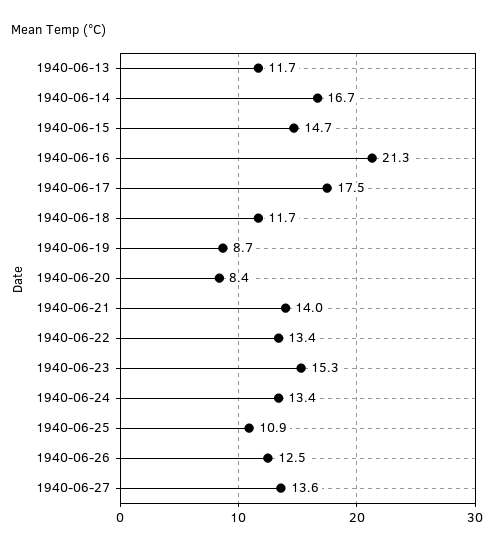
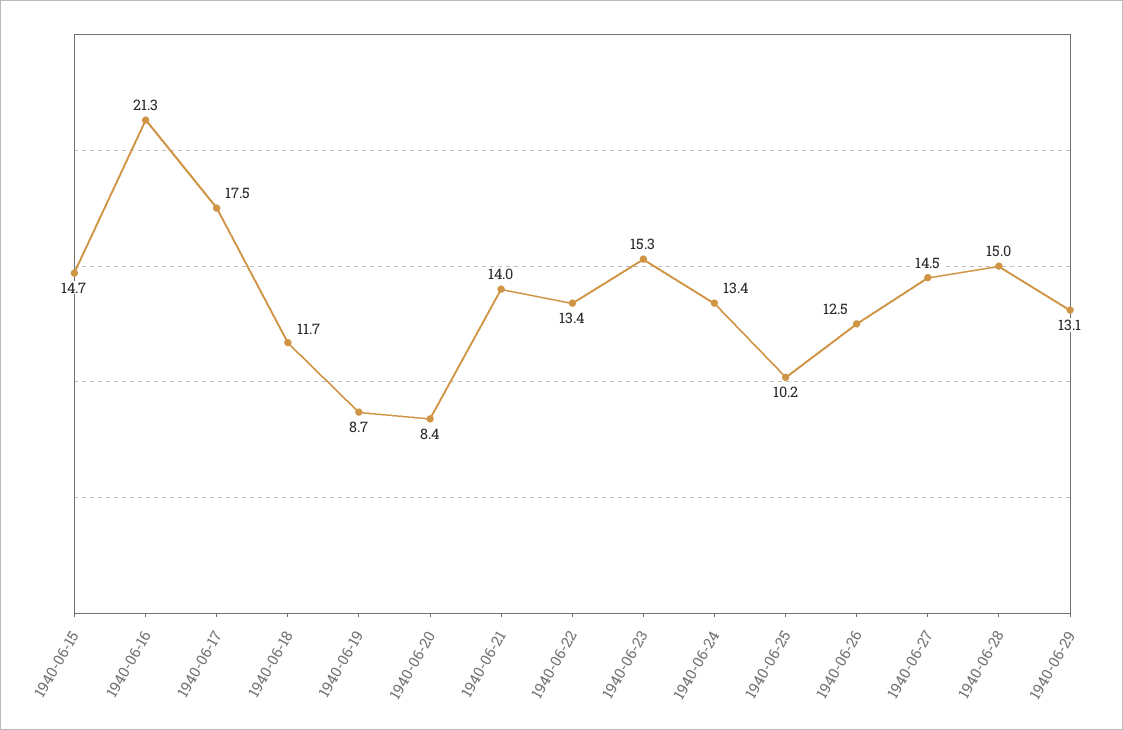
1940-06-13: 11.7 -> none
1940-06-14: 16.7 -> none
1940-06-25: 10.9 -> 10.2
1940-06-27: 13.6 -> 14.5
1940-06-28: none -> 15
1940-06-29: none -> 13.1

